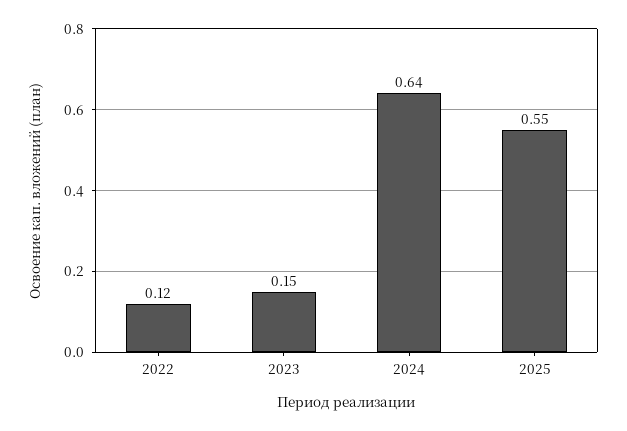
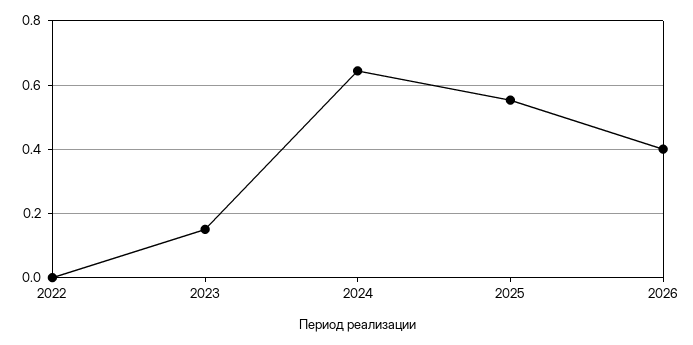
2022: 0.12 -> 0
2026: none -> 0.4

